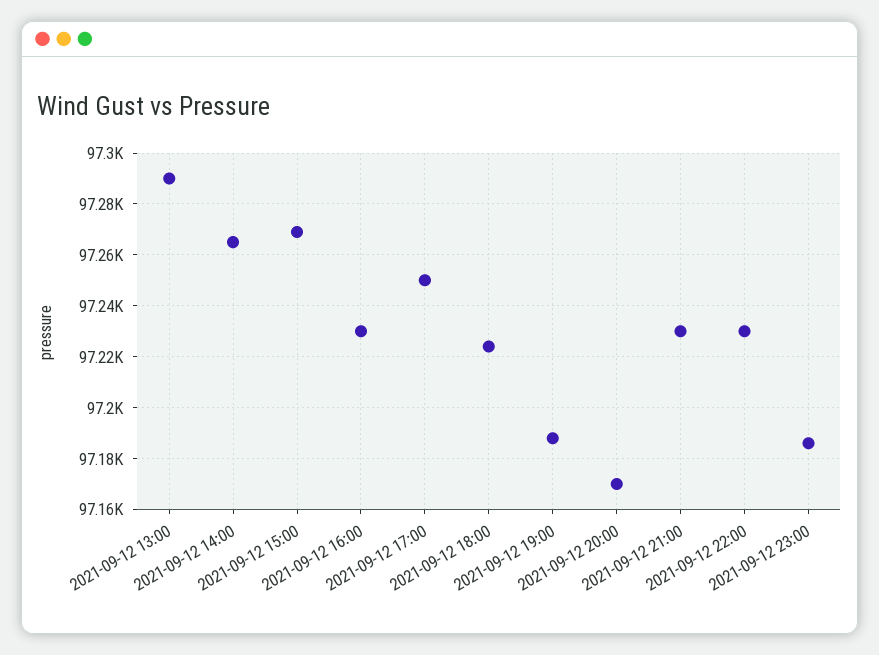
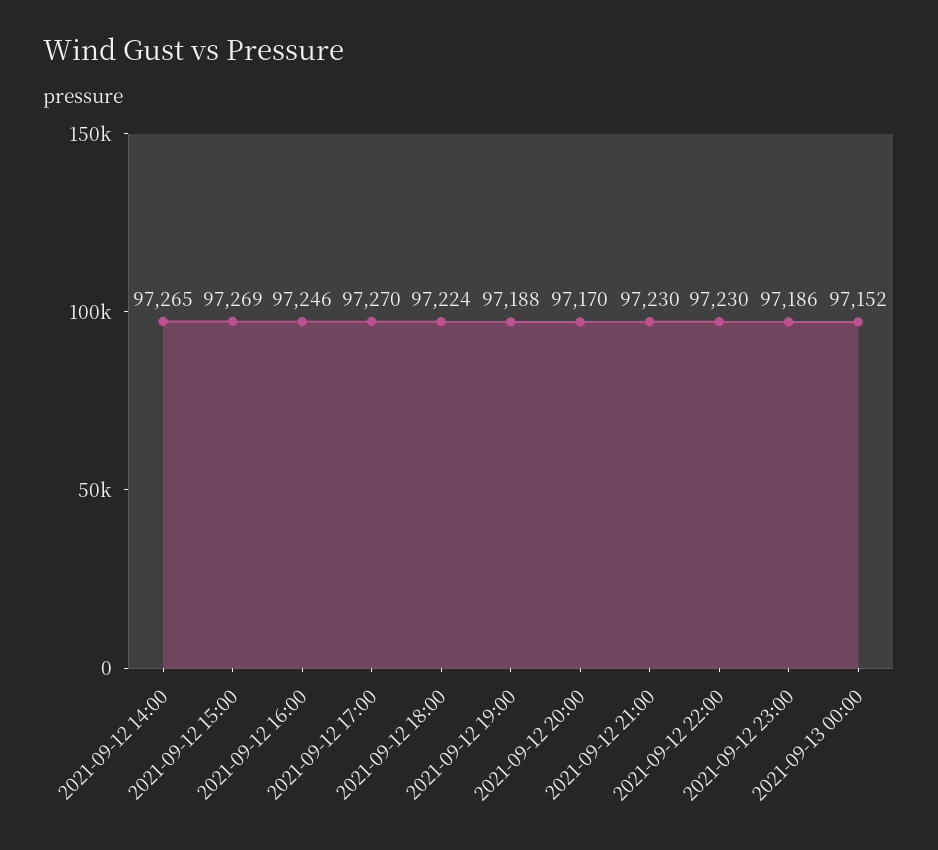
2021-09-12 13:00: 97290 -> none
2021-09-12 16:00: 97230 -> 97246
2021-09-12 17:00: 97250 -> 97270
2021-09-13 00:00: none -> 97152

